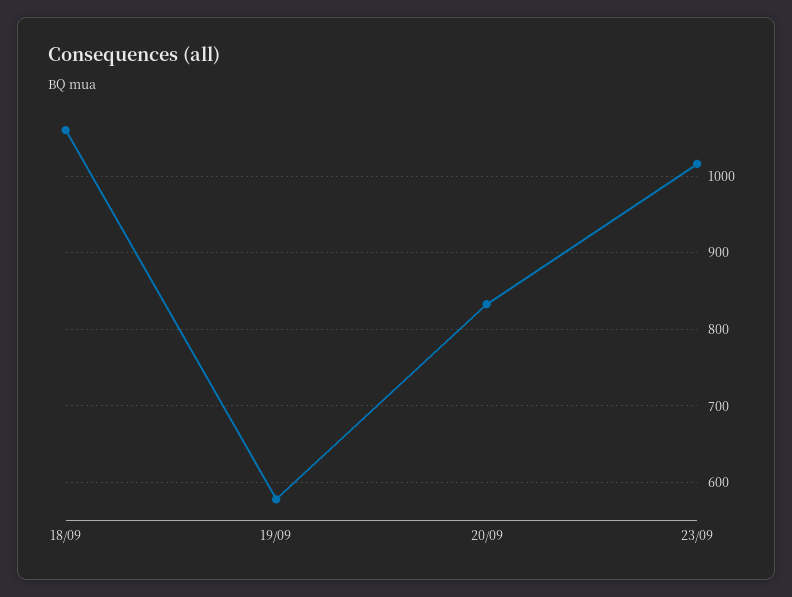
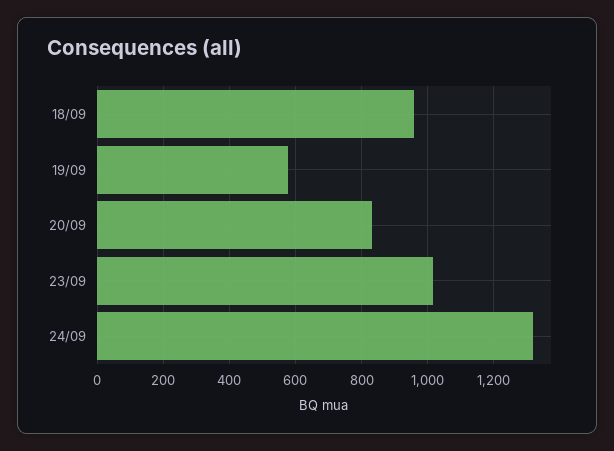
18/09: 1060 -> 960
24/09: none -> 1320

